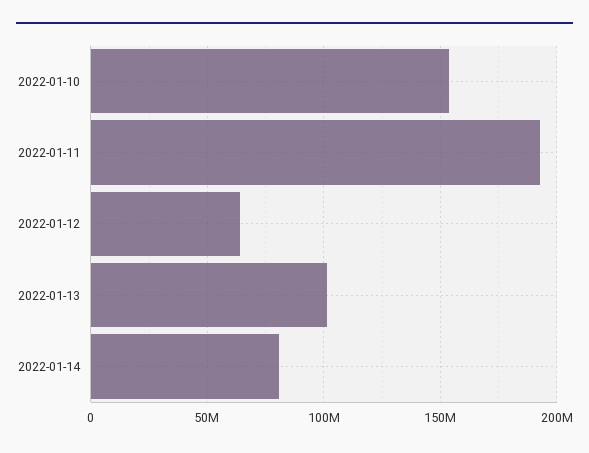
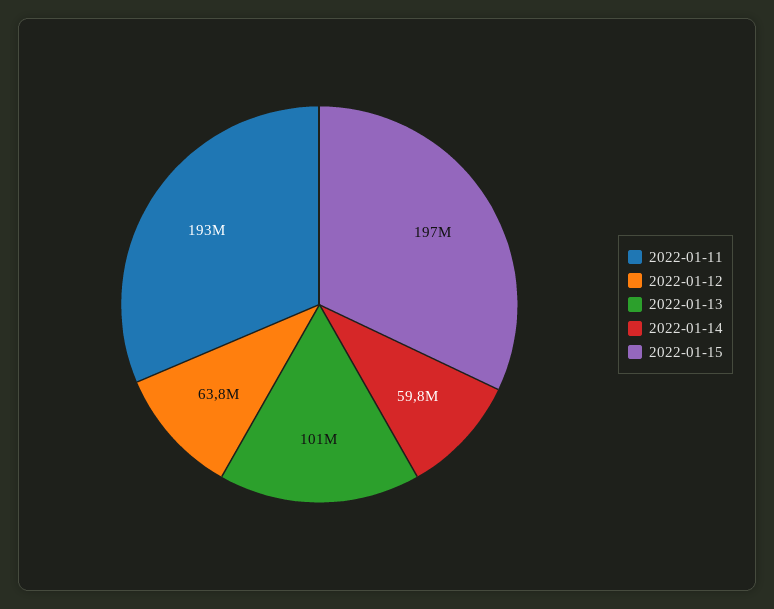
2022-01-10: 155000000 -> none
2022-01-14: 80000000 -> 59800000
2022-01-15: none -> 197000000

